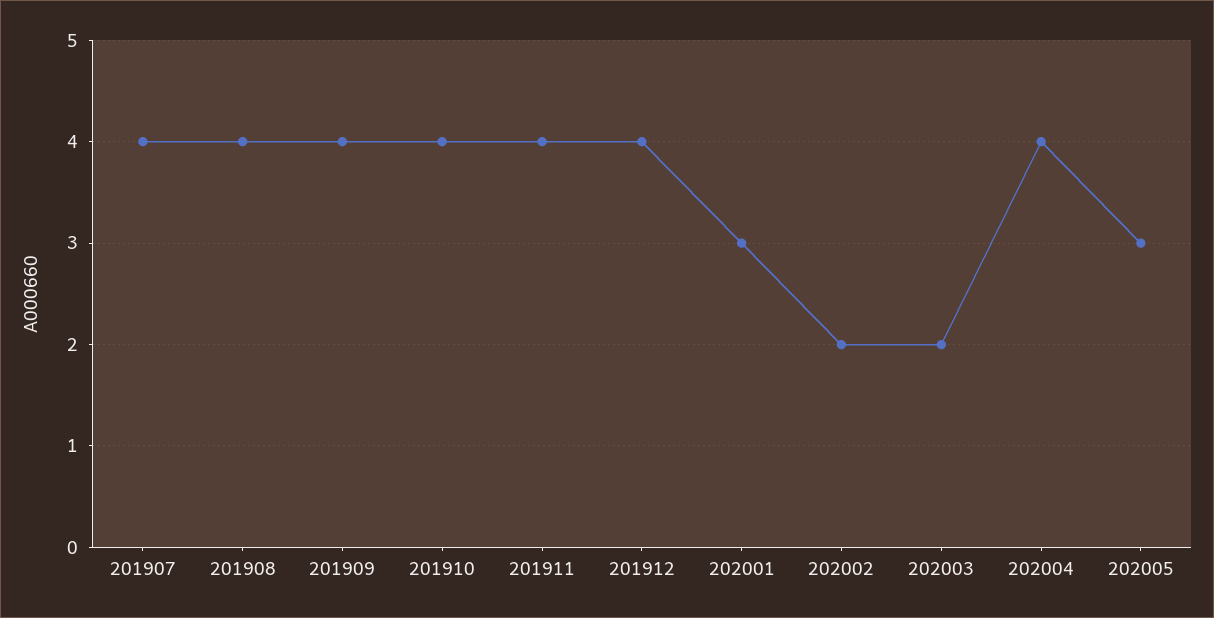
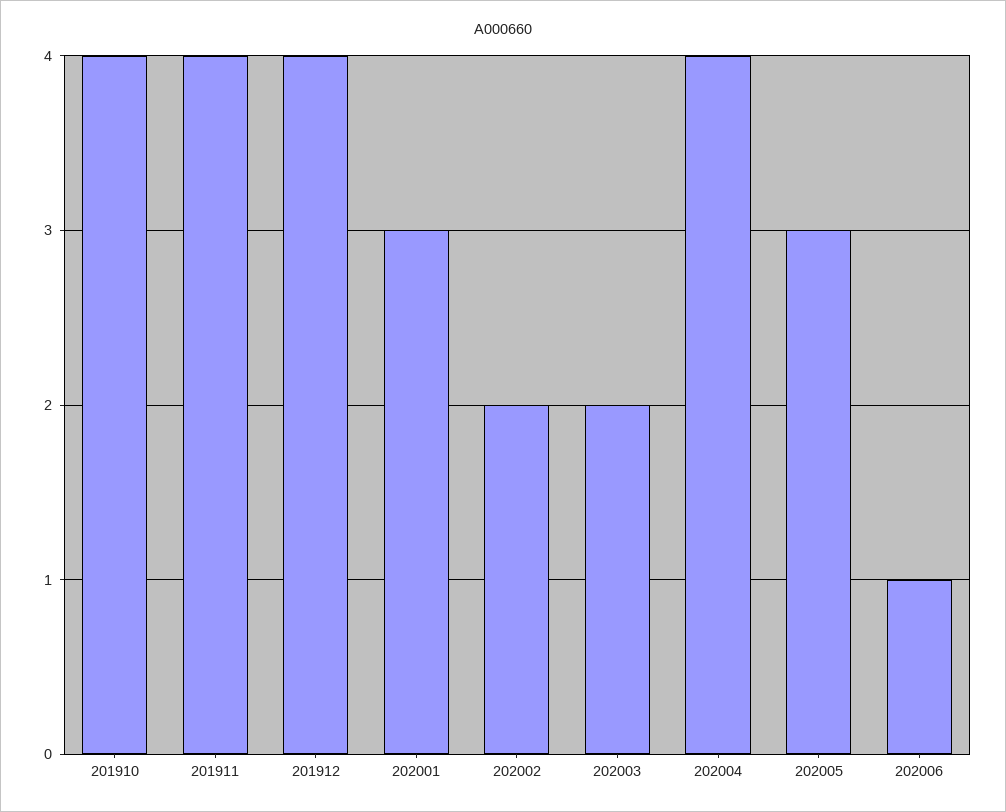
201907: 4 -> none
201908: 4 -> none
201909: 4 -> none
202006: none -> 1

